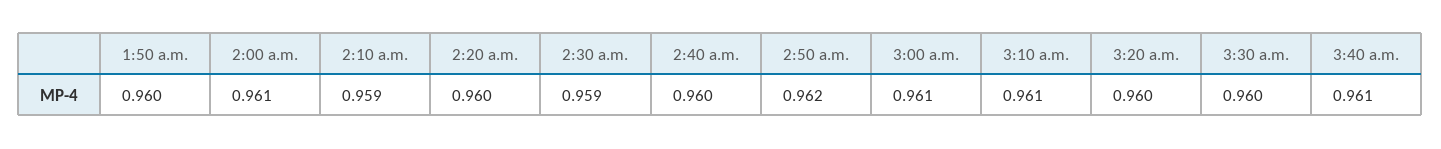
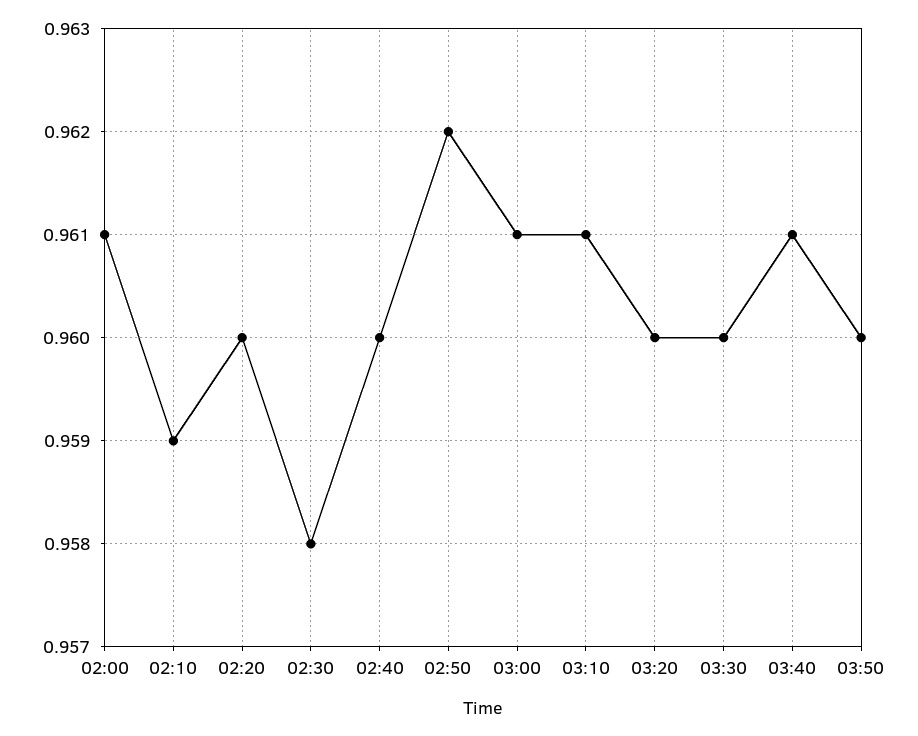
1:50 a.m.: 0.96 -> none
2:30 a.m.: 0.959 -> 0.958
03:50: none -> 0.96

